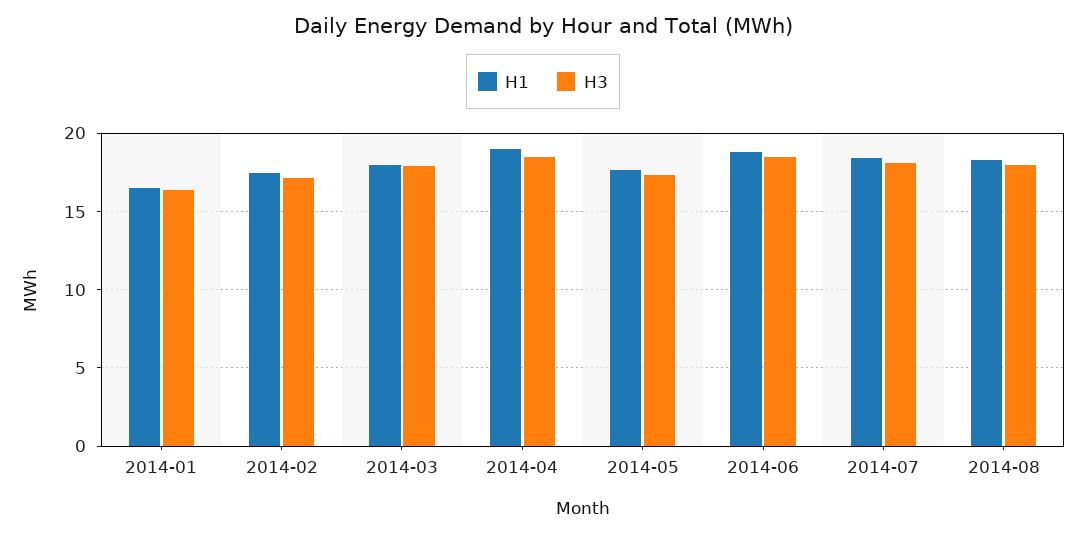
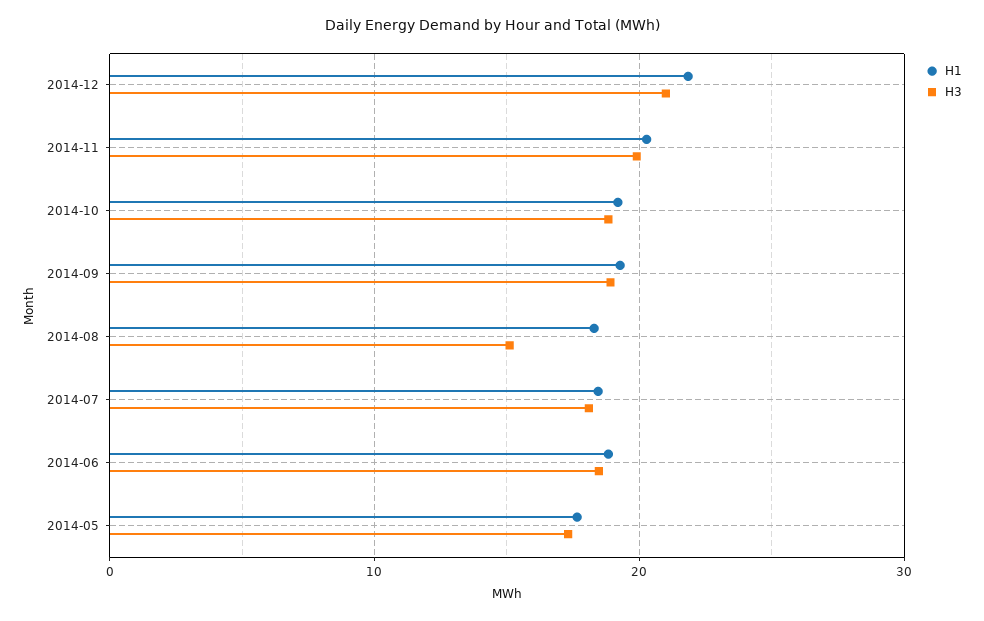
H1, 2014-01: 16.5 -> none
H3, 2014-01: 16.5 -> none
H1, 2014-02: 17.5 -> none
H3, 2014-02: 17 -> none
H1, 2014-03: 18 -> none
H3, 2014-03: 18 -> none
H1, 2014-04: 19 -> none
H3, 2014-04: 18.5 -> none
H3, 2014-08: 18 -> 15
H1, 2014-12: none -> 22
H3, 2014-12: none -> 21
H1, 2014-11: none -> 20
H3, 2014-11: none -> 20
H1, 2014-10: none -> 19
H3, 2014-10: none -> 19
H1, 2014-09: none -> 19
H3, 2014-09: none -> 19

